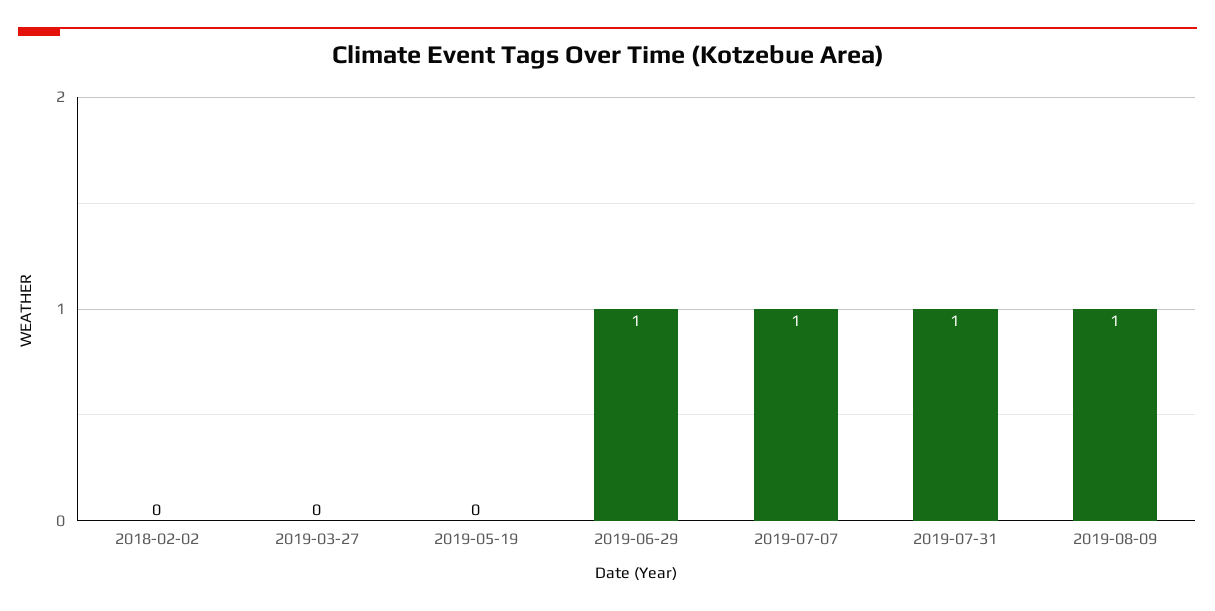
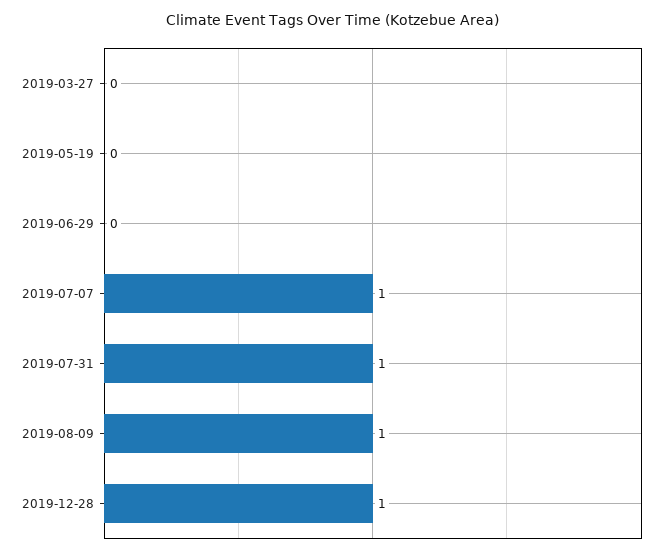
2018-02-02: 0 -> none
2019-06-29: 1 -> 0
2019-12-28: none -> 1

